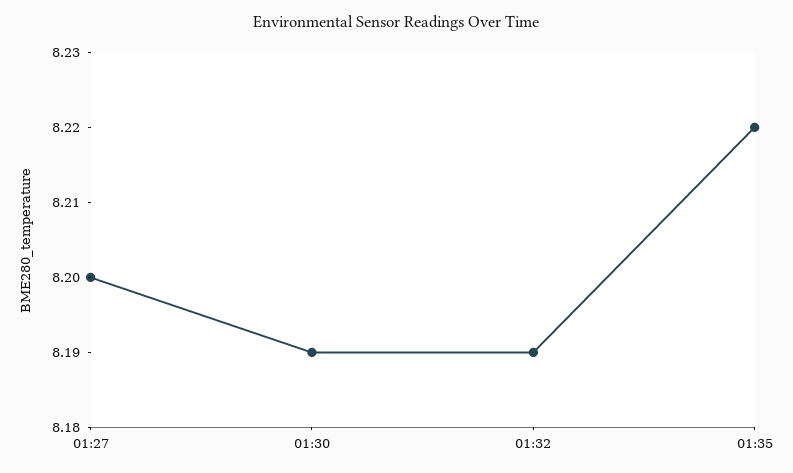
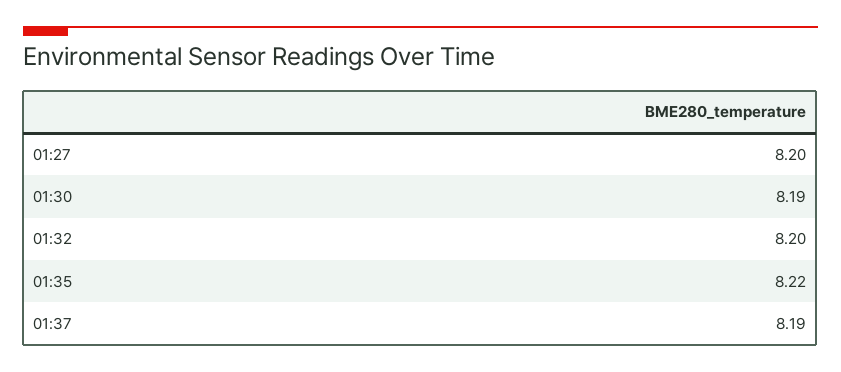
01:32: 8.19 -> 8.2
01:37: none -> 8.19

